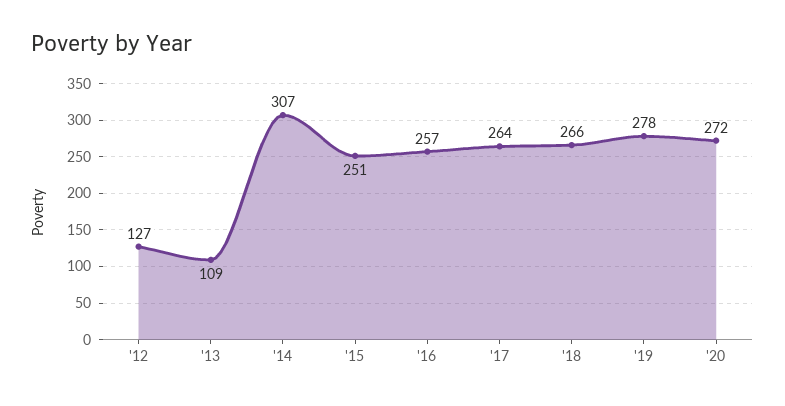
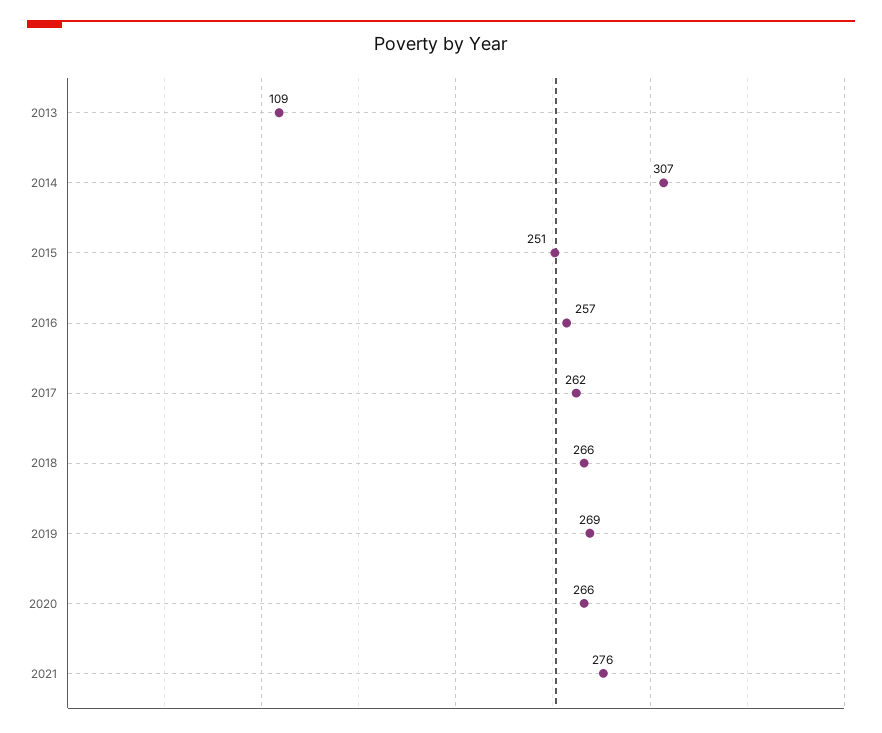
'12: 127 -> none
'17: 264 -> 262
'19: 278 -> 269
'20: 272 -> 266
2021: none -> 276

